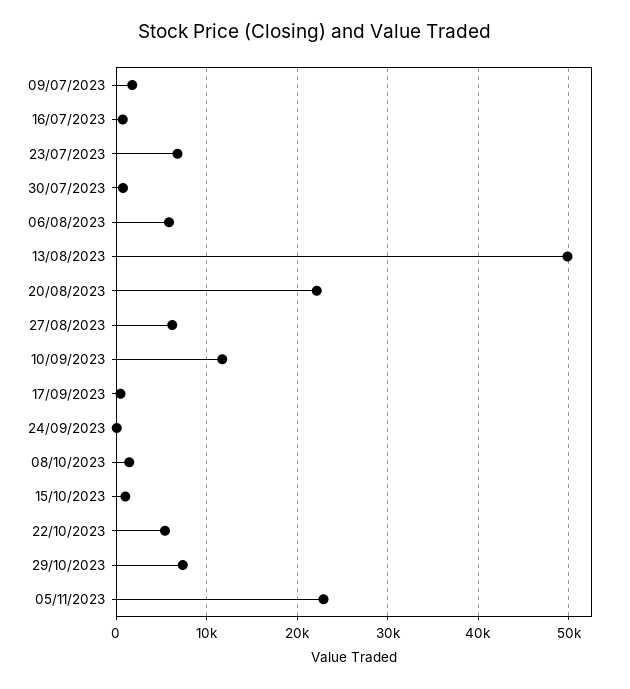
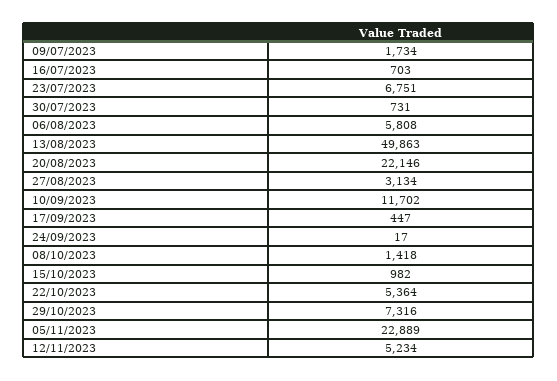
27/08/2023: 6000 -> 3134
12/11/2023: none -> 5234

